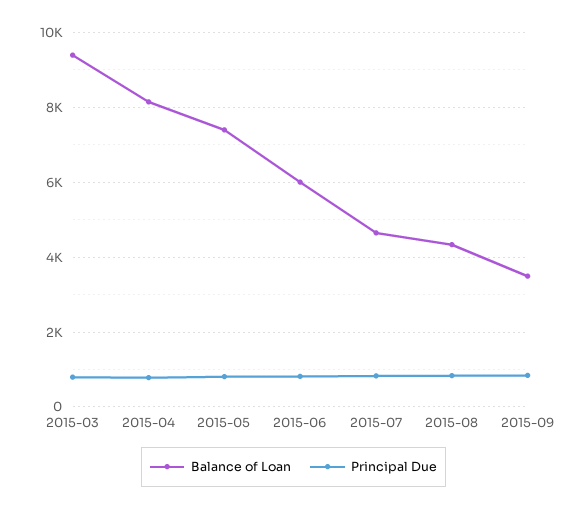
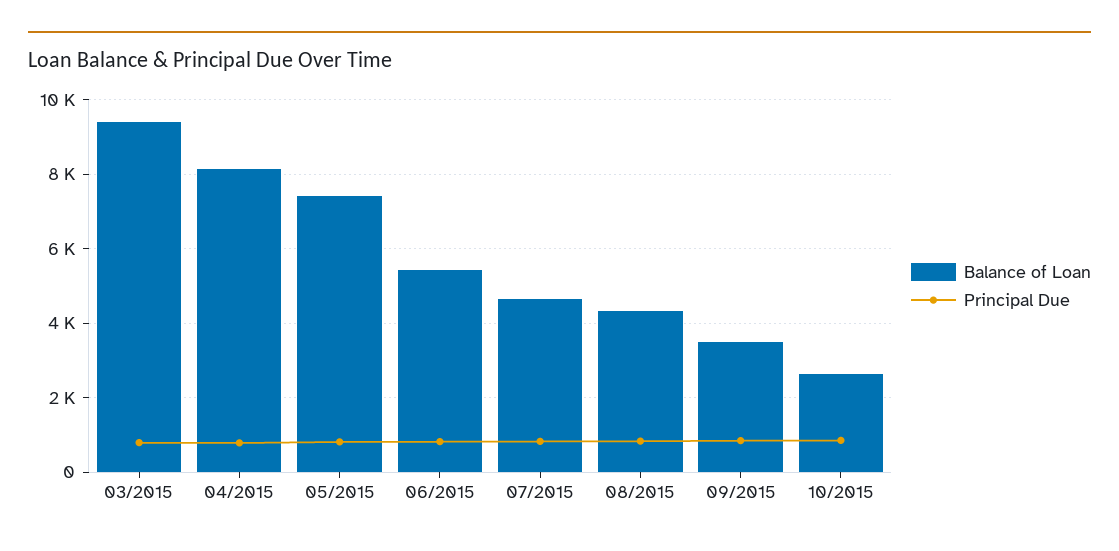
Balance of Loan, 2015-06: 6000 -> 5400
Balance of Loan, 10/2015: none -> 2600
Principal Due, 10/2015: none -> 800

